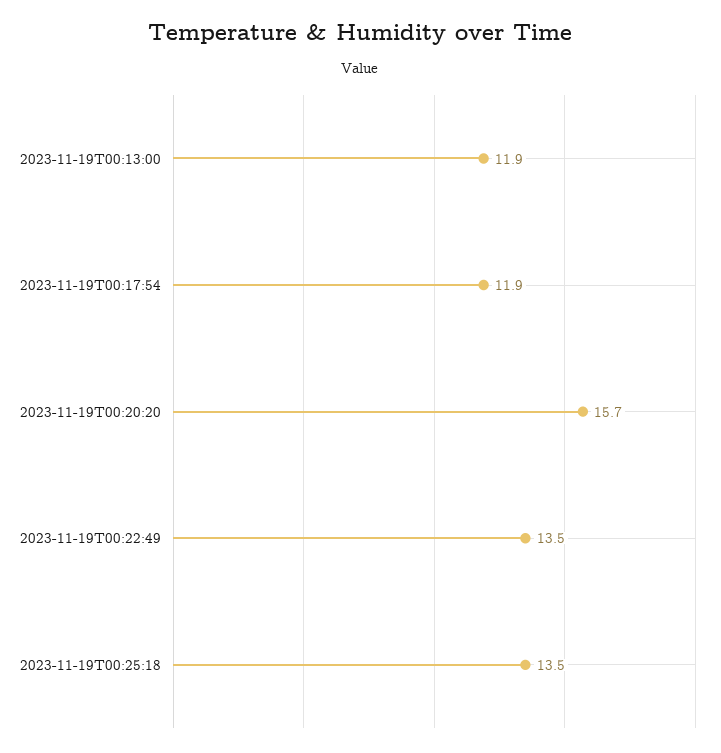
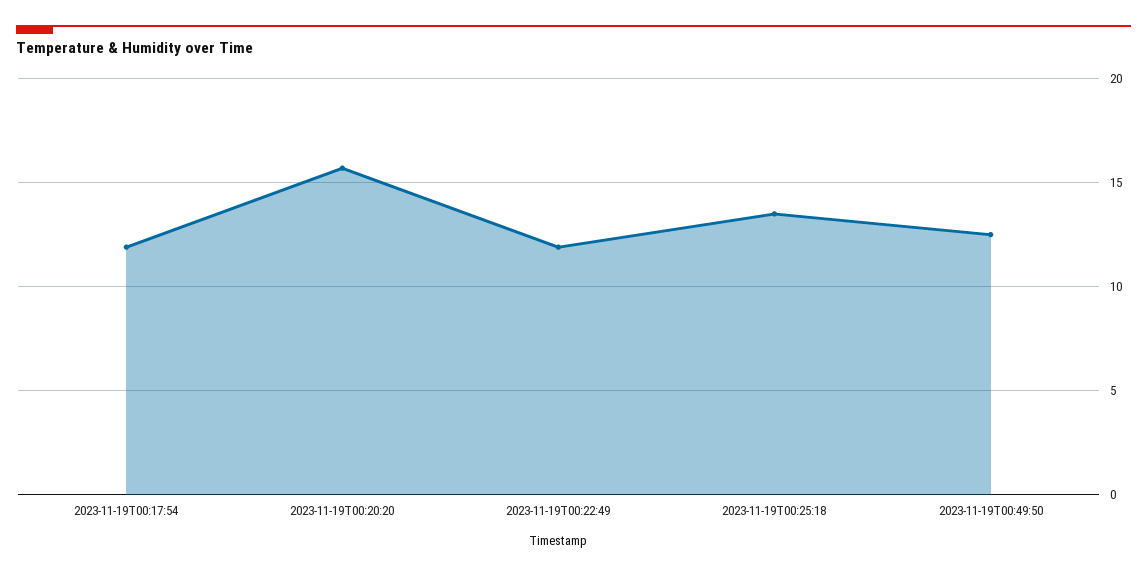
2023-11-19T00:13:00: 11.9 -> none
2023-11-19T00:22:49: 13.5 -> 12
2023-11-19T00:49:50: none -> 12.5

